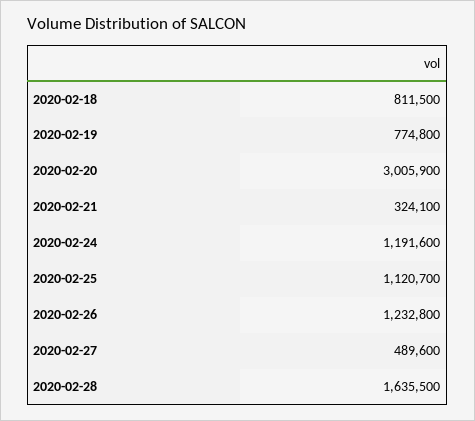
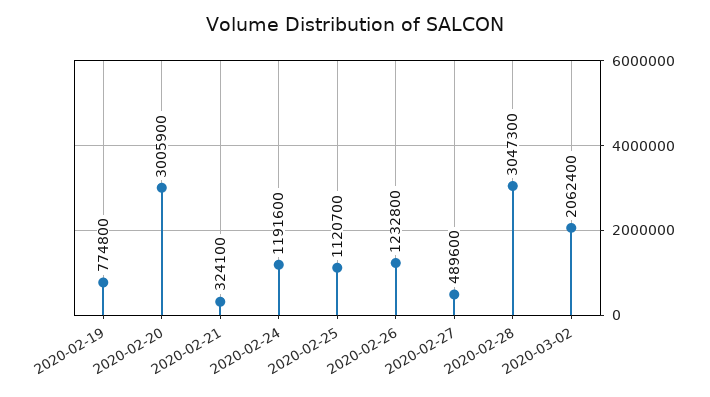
2020-02-18: 811500 -> none
2020-02-28: 1635500 -> 3047300
2020-03-02: none -> 2062400

